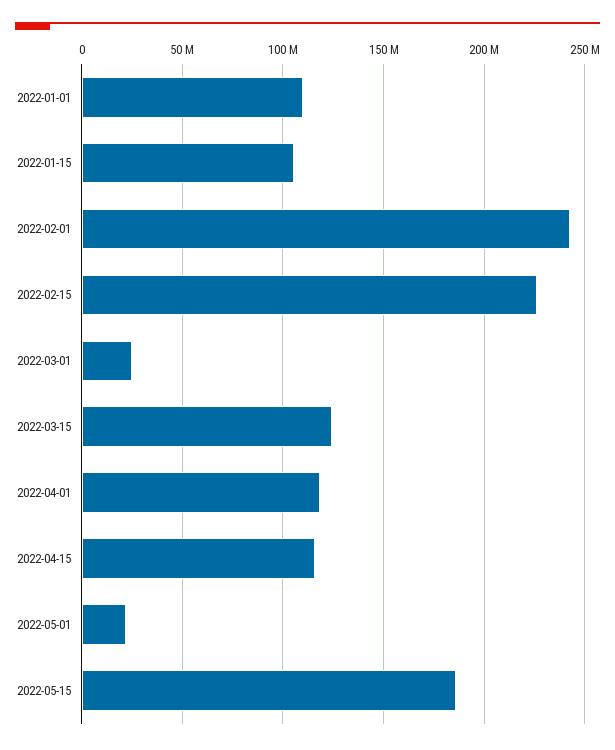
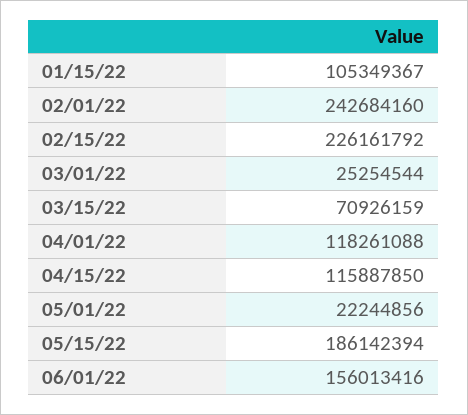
2022-01-01: 110000000 -> none
2022-03-15: 125000000 -> 70926159
06/01/22: none -> 156013416

